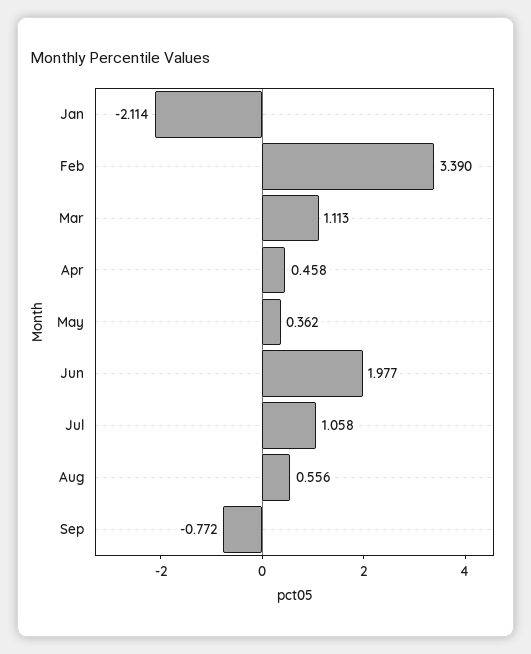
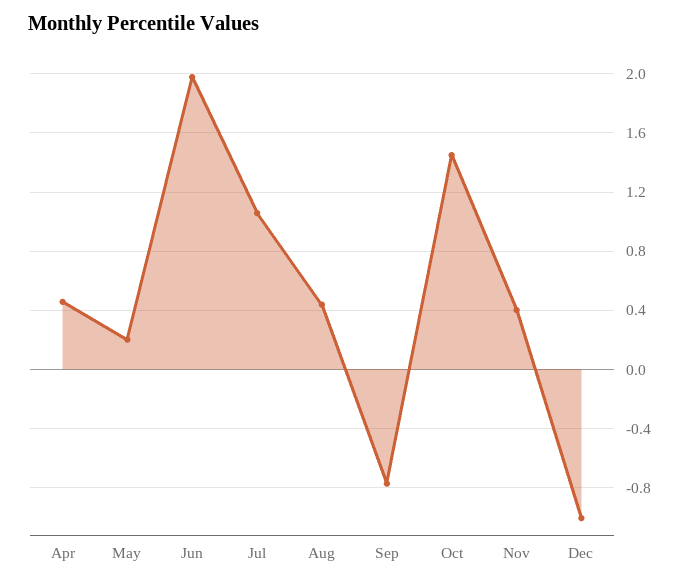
Jan: -2.114 -> none
Feb: 3.39 -> none
Mar: 1.113 -> none
May: 0.362 -> 0.2
Aug: 0.556 -> 0.45
Oct: none -> 1.45
Nov: none -> 0.4
Dec: none -> -1

